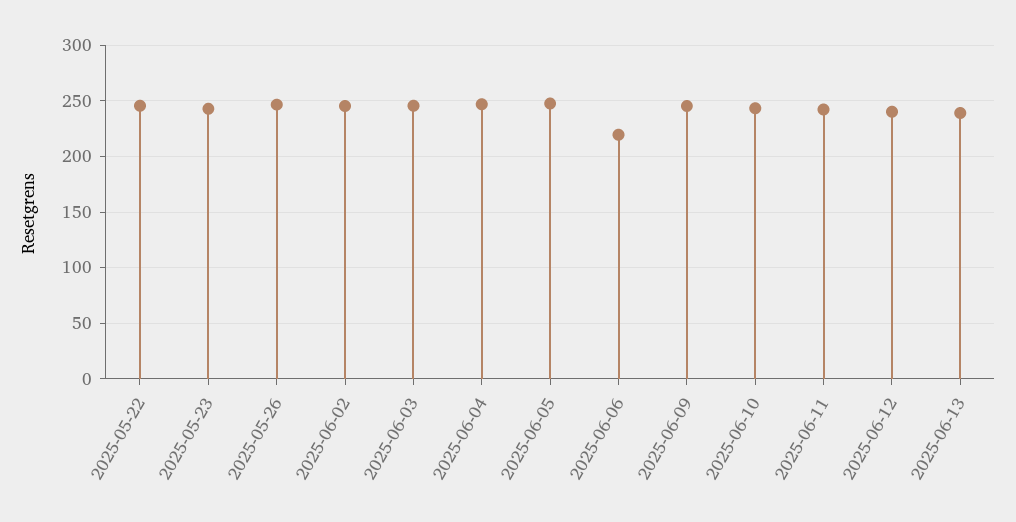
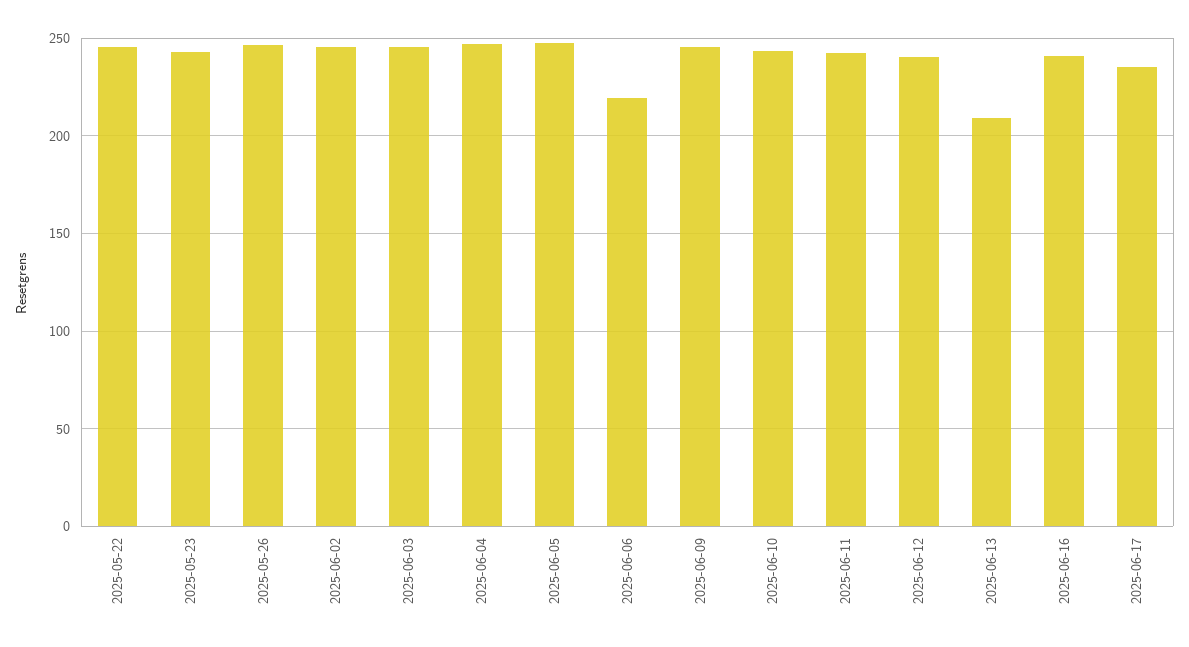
2025-06-13: 240 -> 210
2025-06-16: none -> 240
2025-06-17: none -> 235

